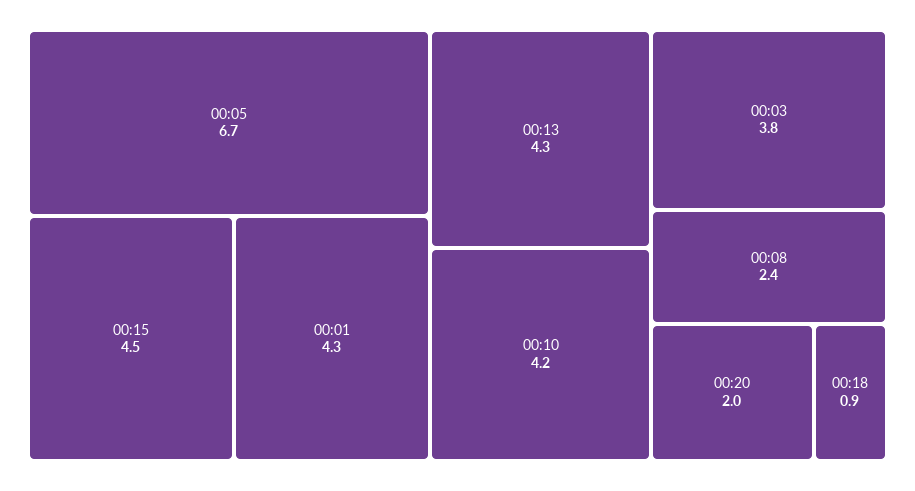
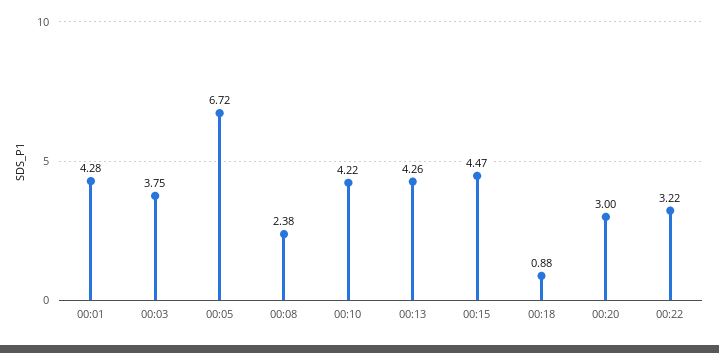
00:20: 2 -> 3
00:22: none -> 3.22

